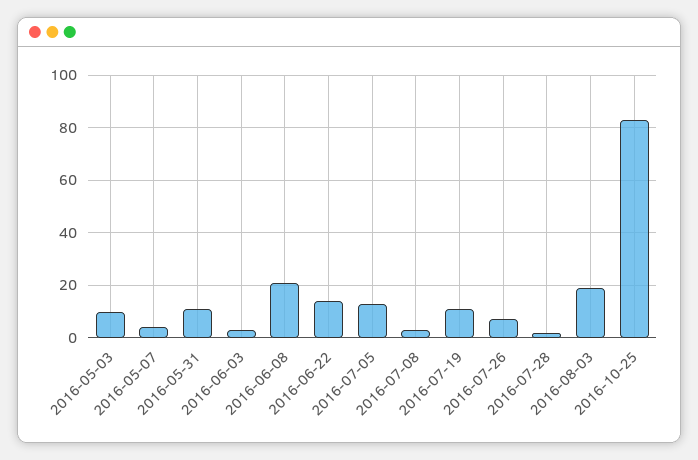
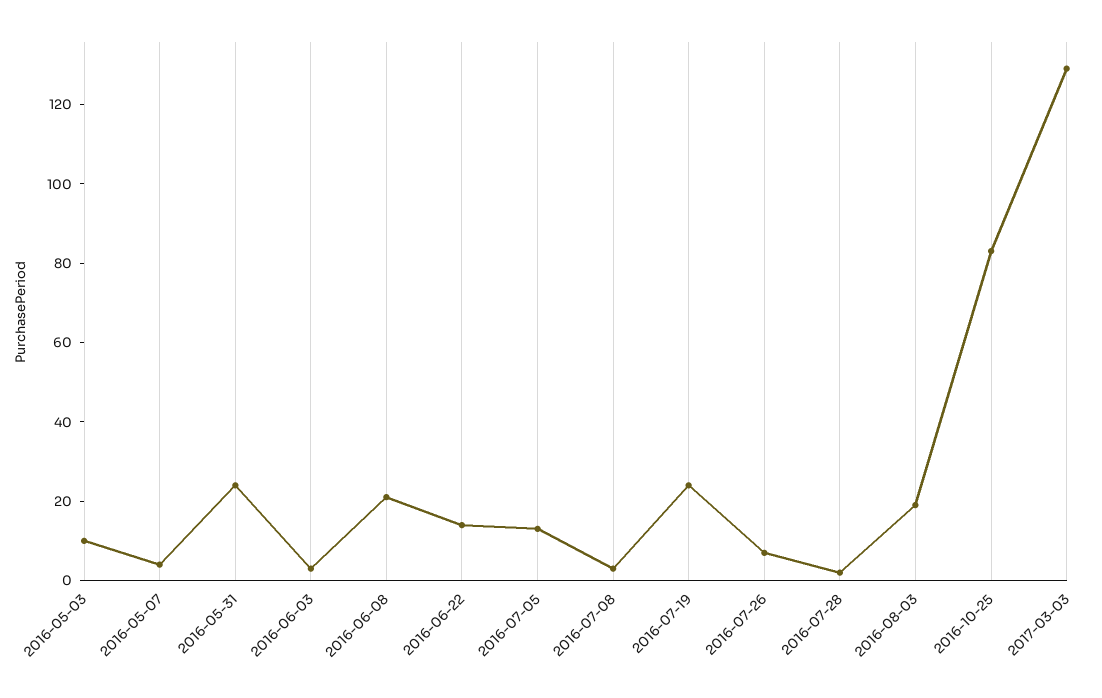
2016-05-31: 10 -> 25
2016-07-19: 10 -> 25
2017-03-03: none -> 130

